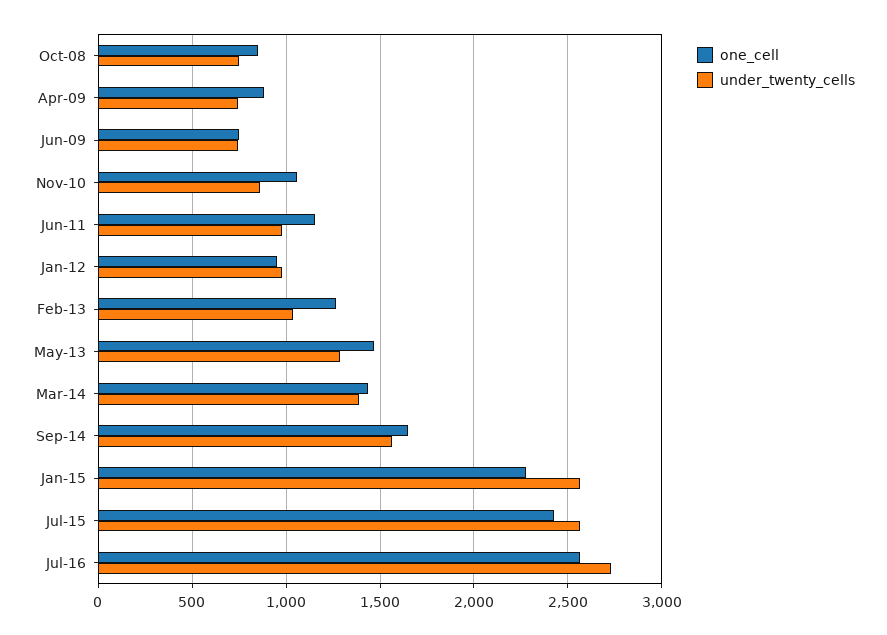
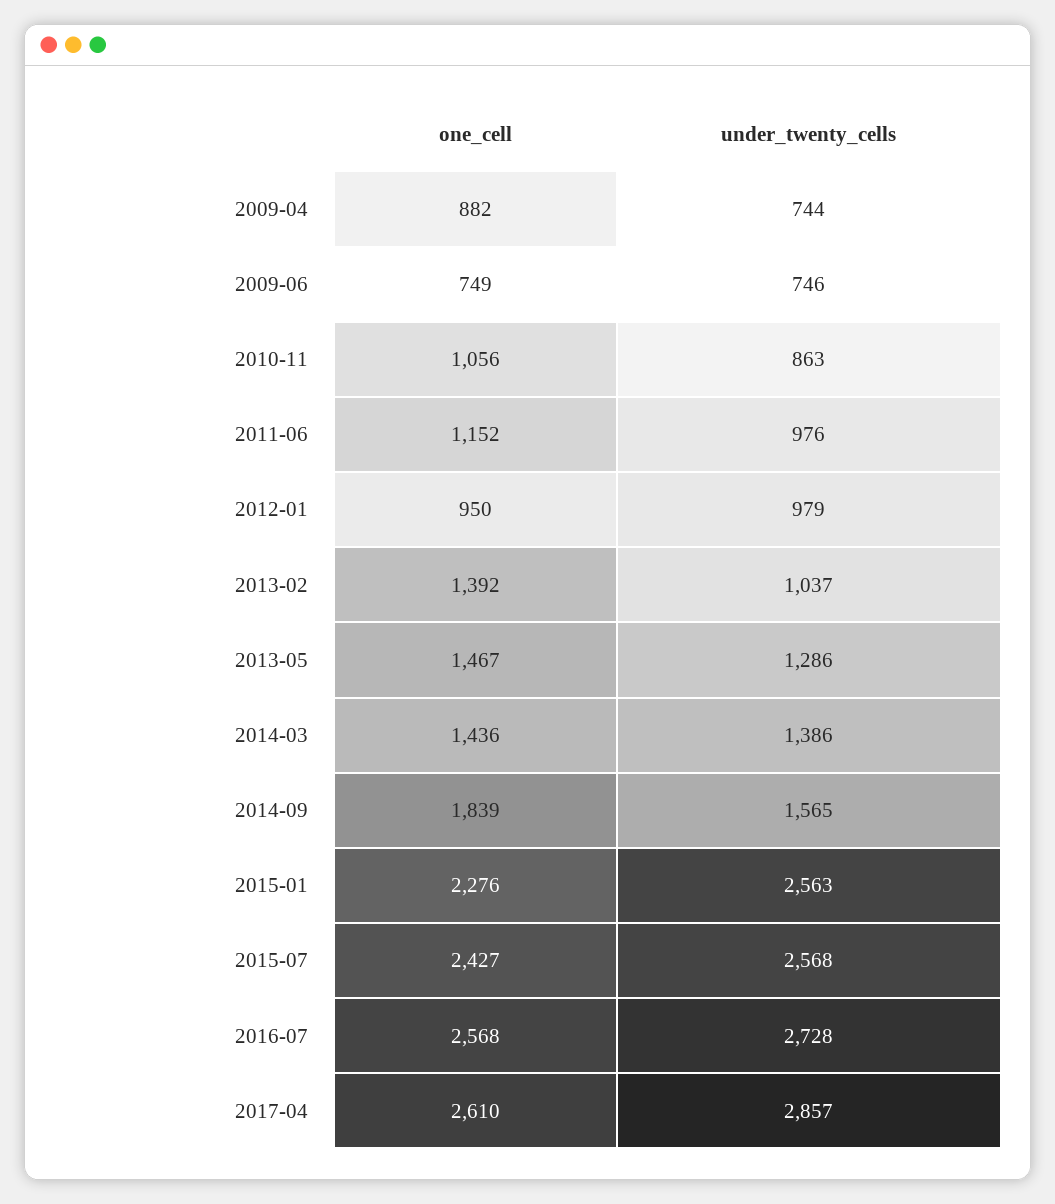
one_cell, Oct-08: 850 -> none
under_twenty_cells, Oct-08: 750 -> none
one_cell, Feb-13: 1250 -> 1392
one_cell, Sep-14: 1650 -> 1839
one_cell, 2017-04: none -> 2610
under_twenty_cells, 2017-04: none -> 2857

